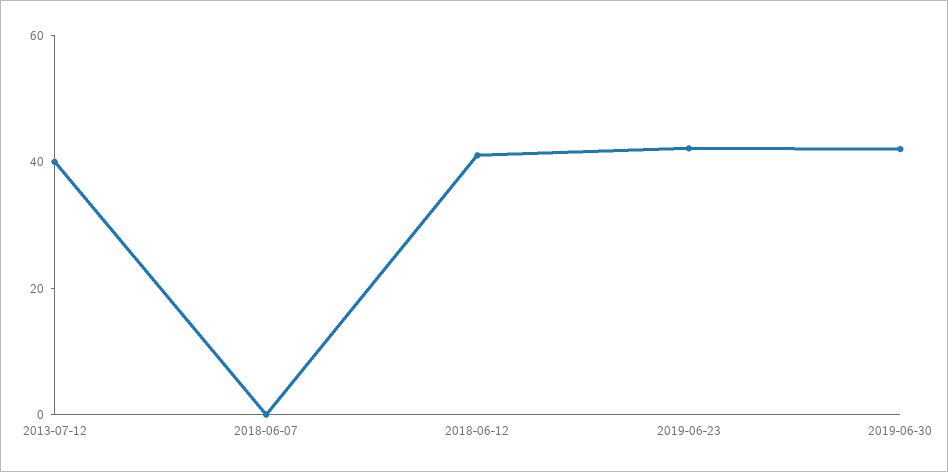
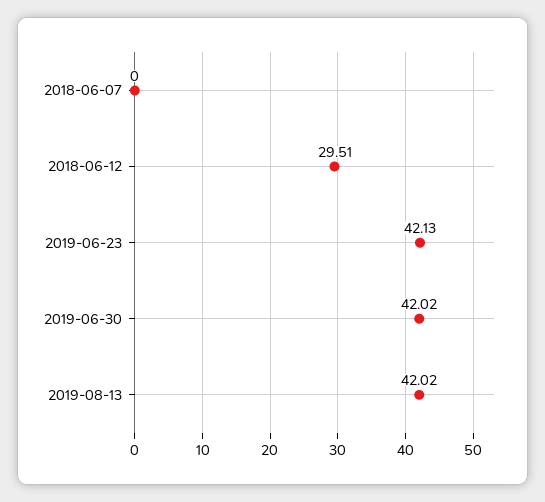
2013-07-12: 40 -> none
2018-06-12: 40 -> 29.51
2019-08-13: none -> 42.02

